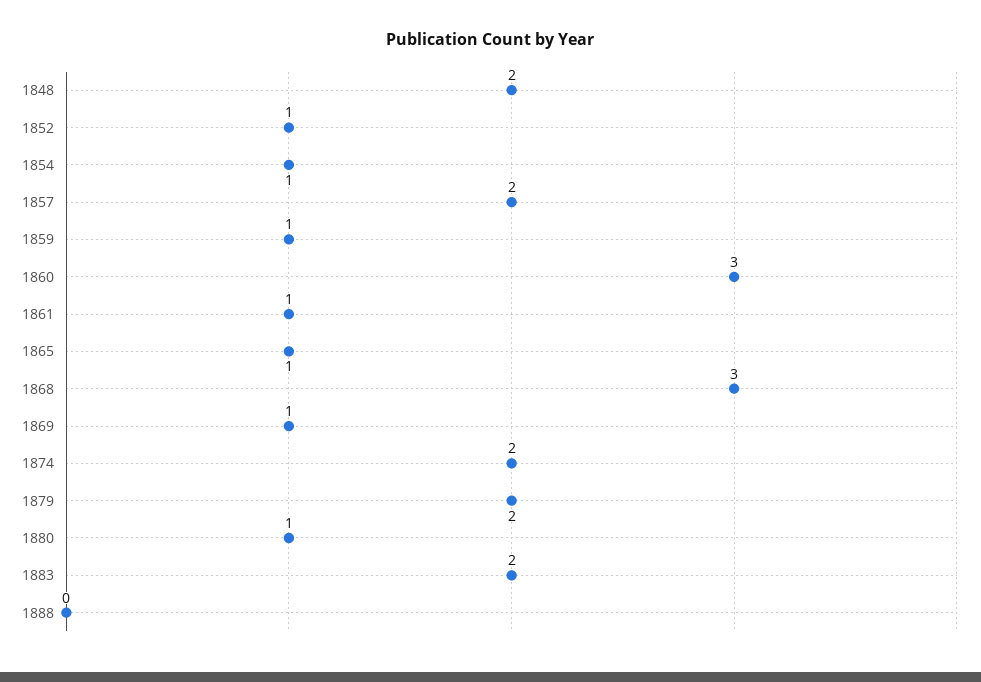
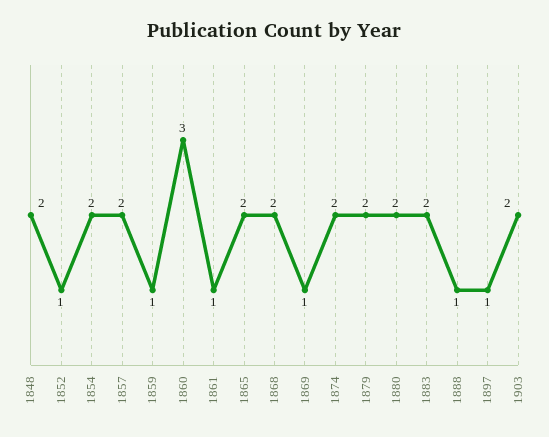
1854: 1 -> 2
1865: 1 -> 2
1868: 3 -> 2
1880: 1 -> 2
1888: 0 -> 1
1897: none -> 1
1903: none -> 2

